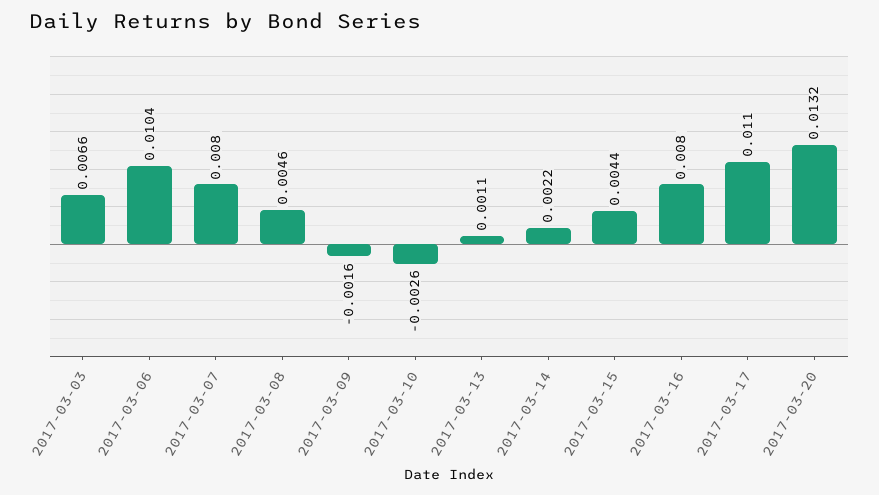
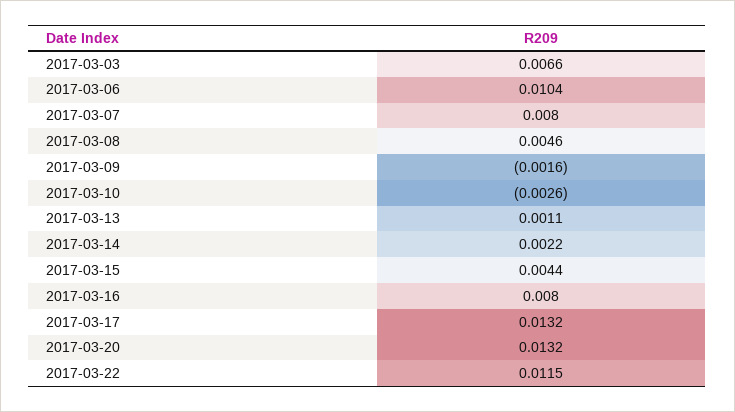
2017-03-17: 0.011 -> 0.0132
2017-03-22: none -> 0.0115

